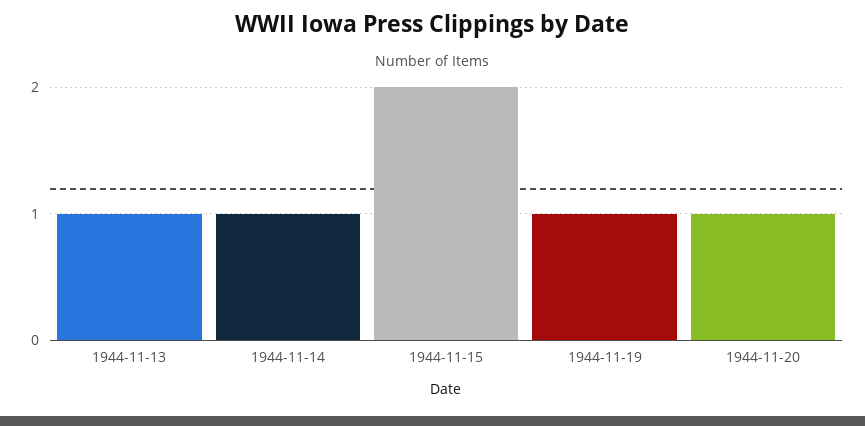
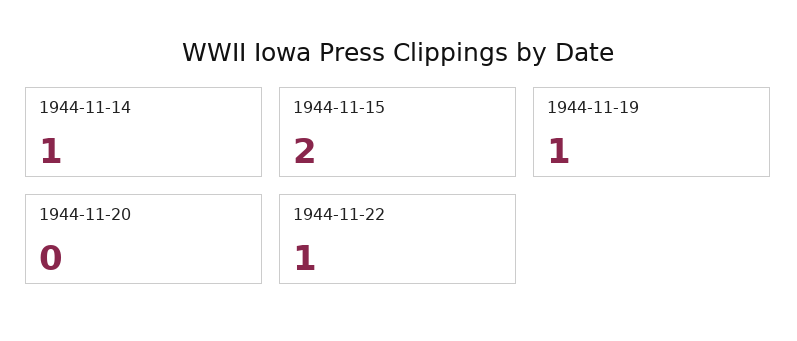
1944-11-13: 1 -> none
1944-11-20: 1 -> 0
1944-11-22: none -> 1

